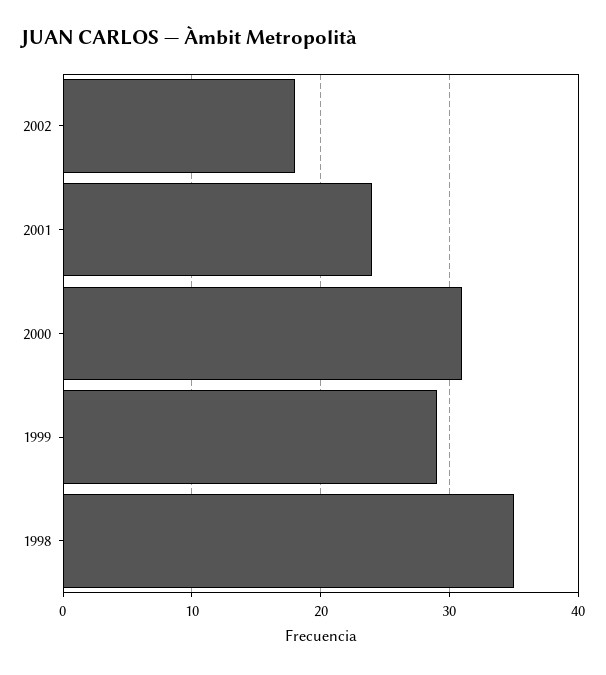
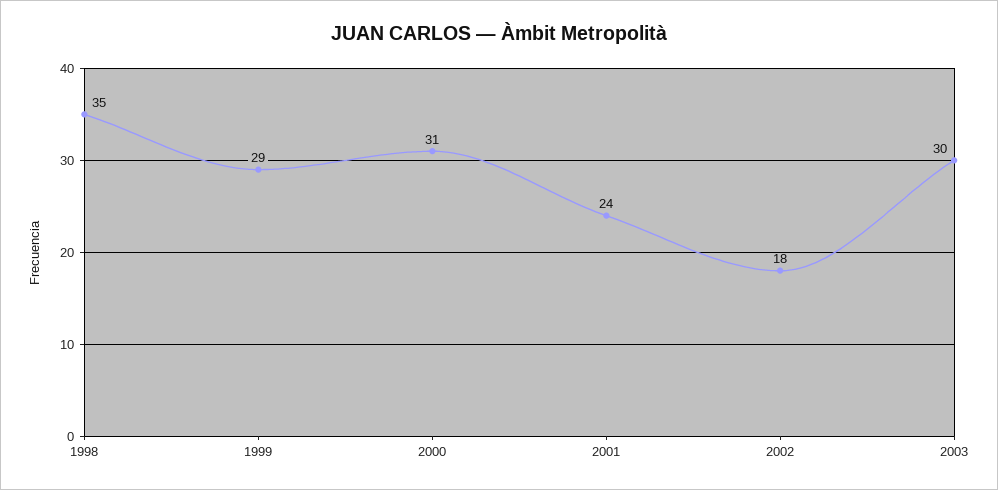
2003: none -> 30

